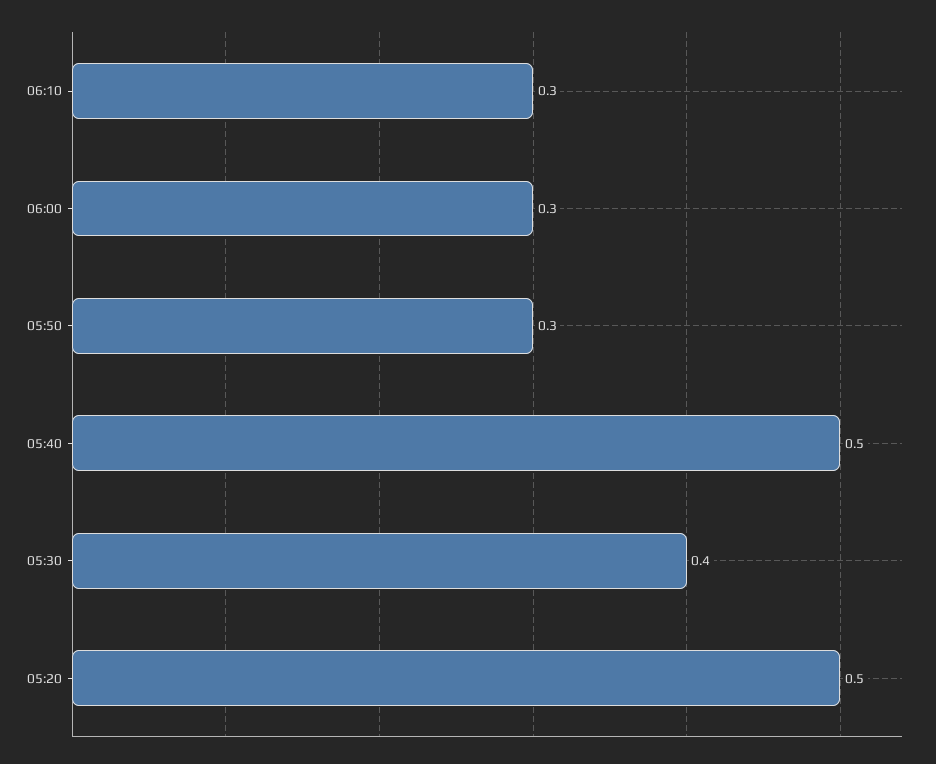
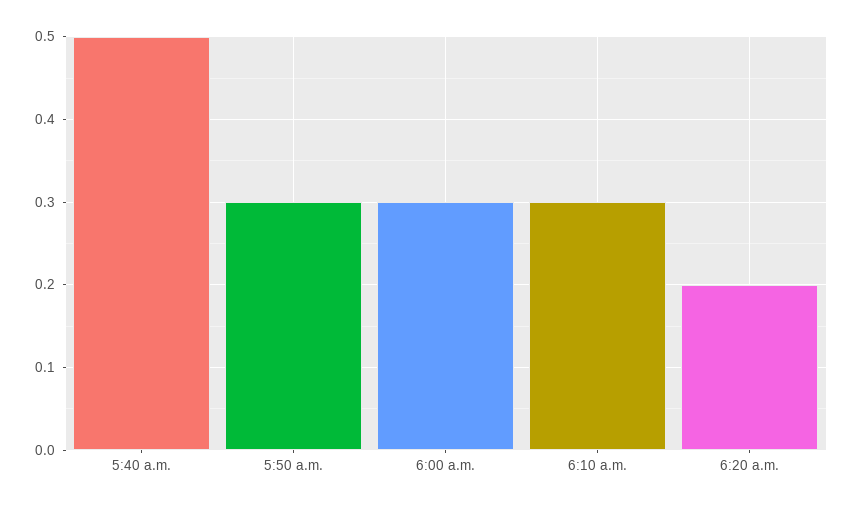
05:30: 0.4 -> none
05:20: 0.5 -> none
6:20 a.m.: none -> 0.2

